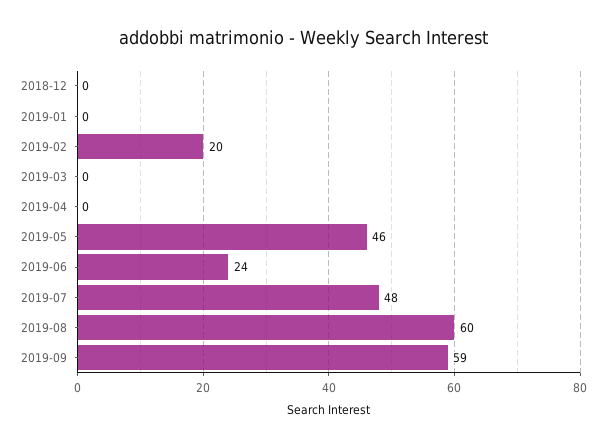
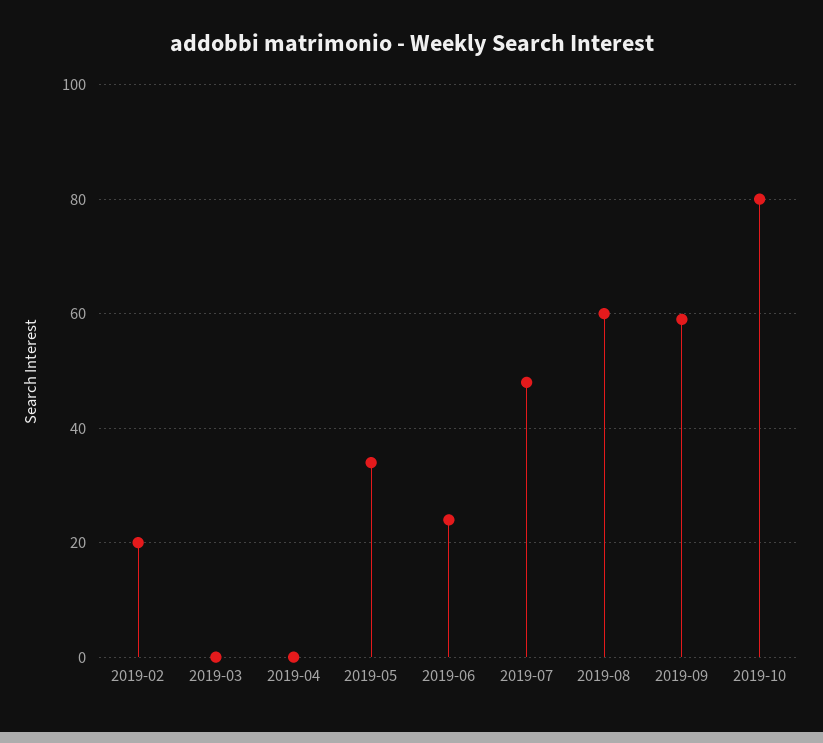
2018-12: 0 -> none
2019-01: 0 -> none
2019-05: 46 -> 35
2019-10: none -> 80

